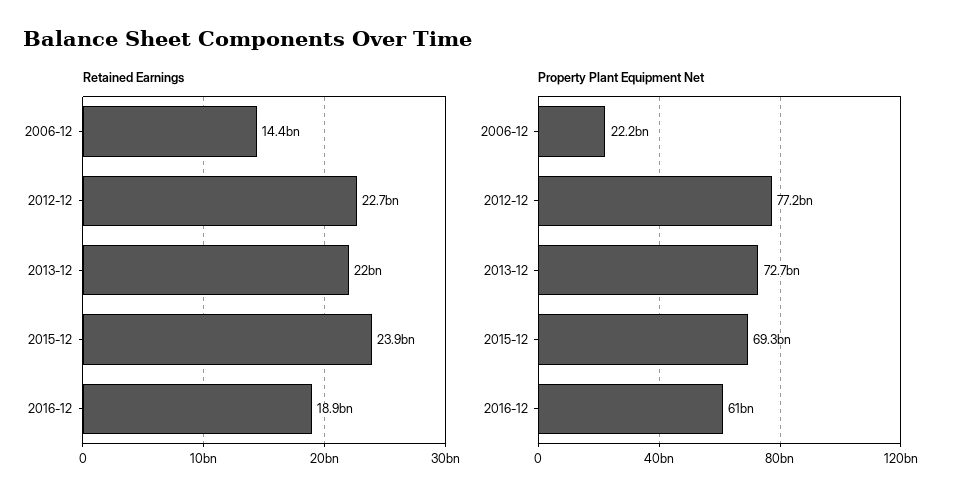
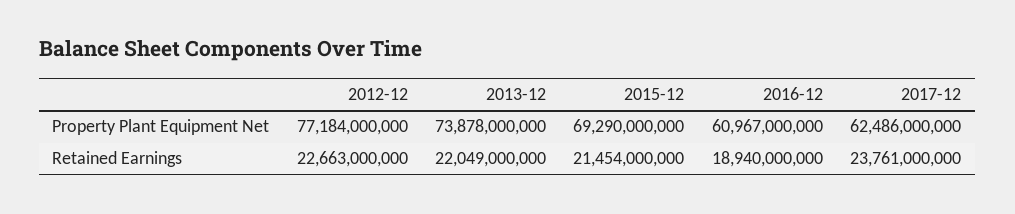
Retained Earnings, 2006-12: 14400000000 -> none
Retained Earnings, 2015-12: 23900000000 -> 21454000000
Property Plant Equipment Net, 2006-12: 22200000000 -> none
Property Plant Equipment Net, 2013-12: 72700000000 -> 73878000000
Property Plant Equipment Net, 2017-12: none -> 62486000000
Retained Earnings, 2017-12: none -> 23761000000

